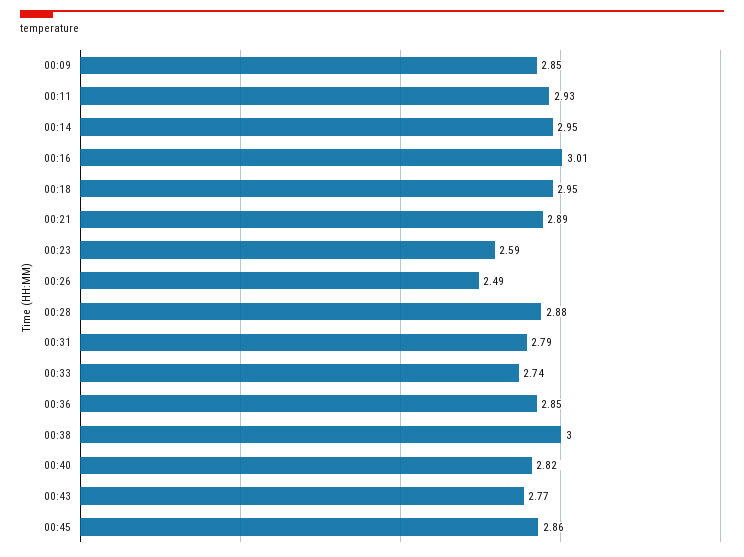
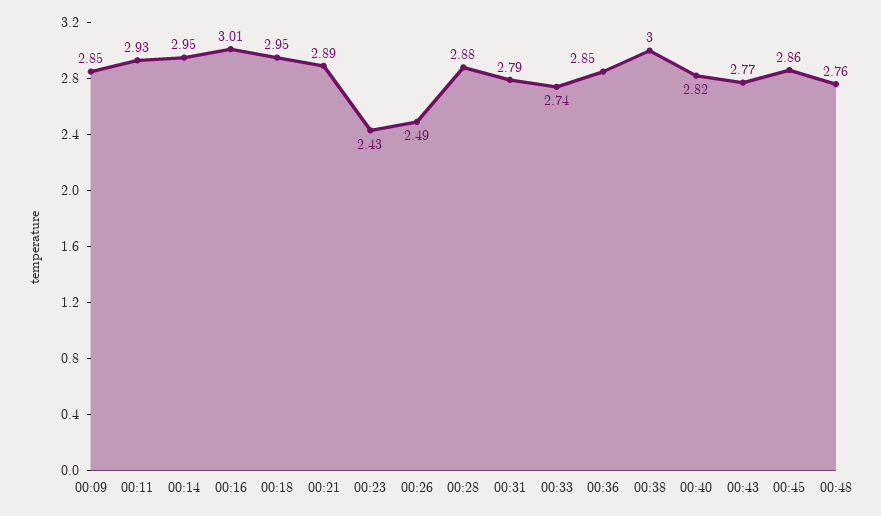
00:23: 2.59 -> 2.43
00:48: none -> 2.76

